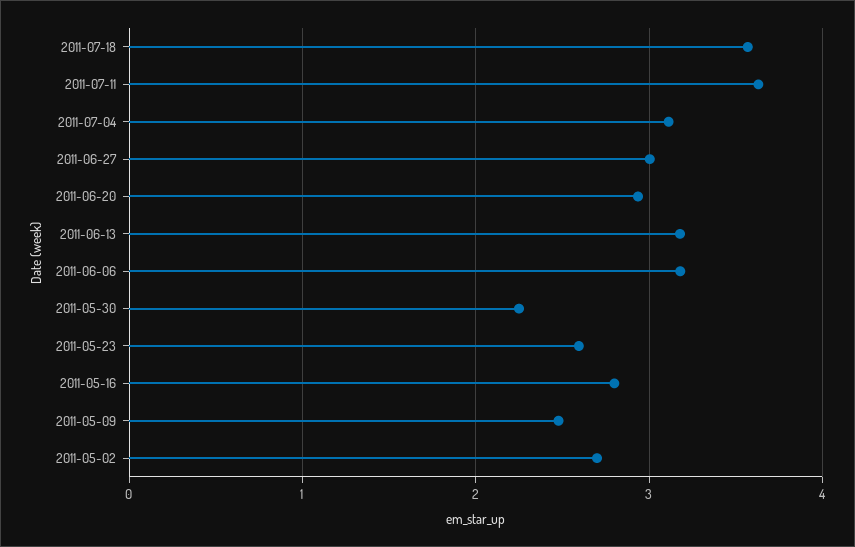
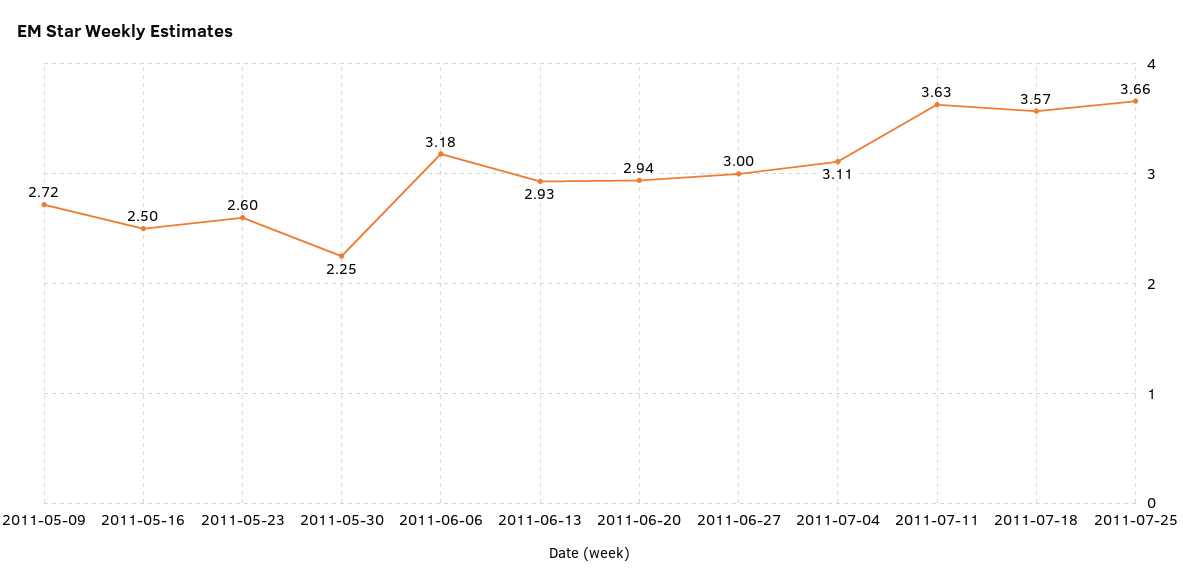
2011-06-13: 3.2 -> 2.93
2011-05-16: 2.8 -> 2.5
2011-05-09: 2.5 -> 2.72
2011-05-02: 2.7 -> none
2011-07-25: none -> 3.66

